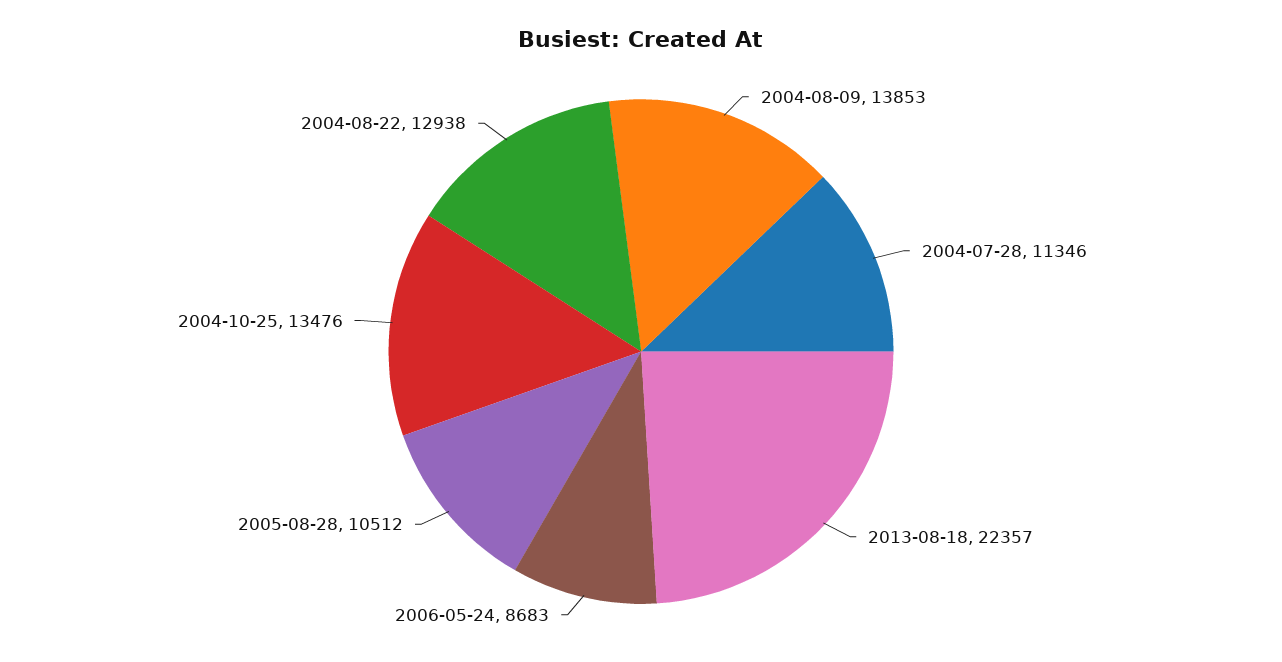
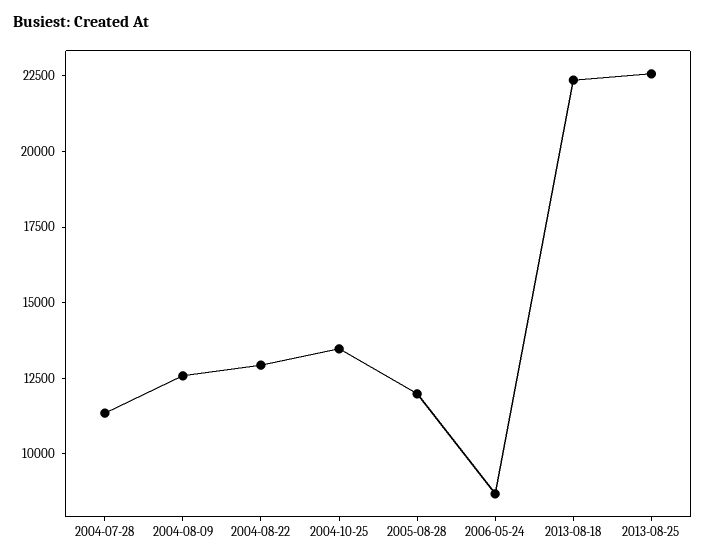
2004-08-09: 13853 -> 12500
2005-08-28: 10512 -> 12000
2013-08-25: none -> 22500

